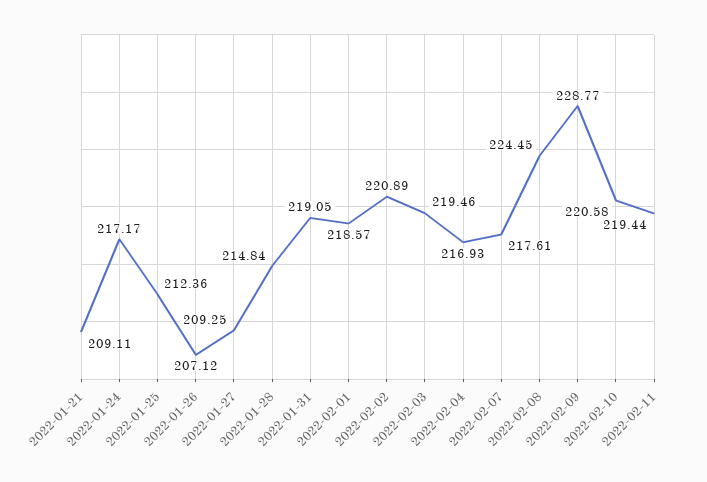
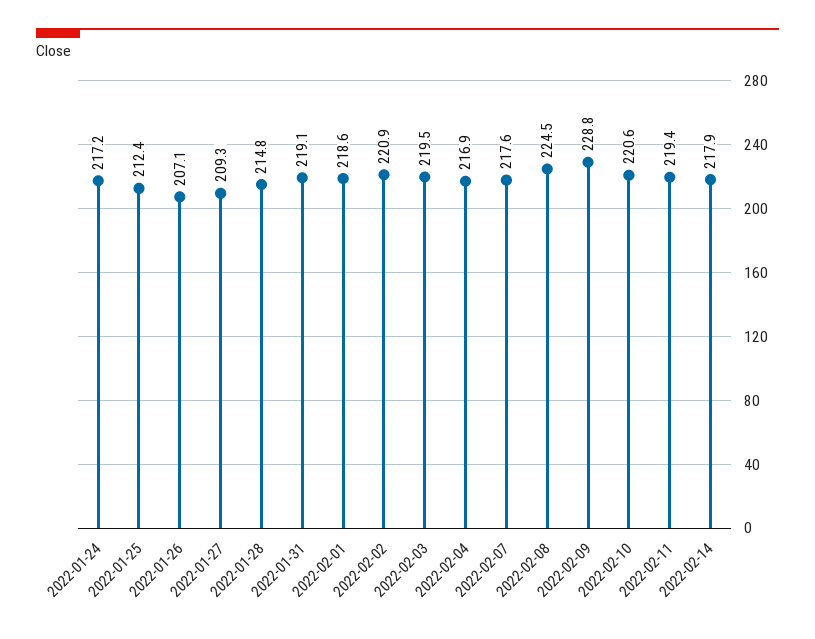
2022-01-21: 209.11 -> none
2022-02-14: none -> 217.9

